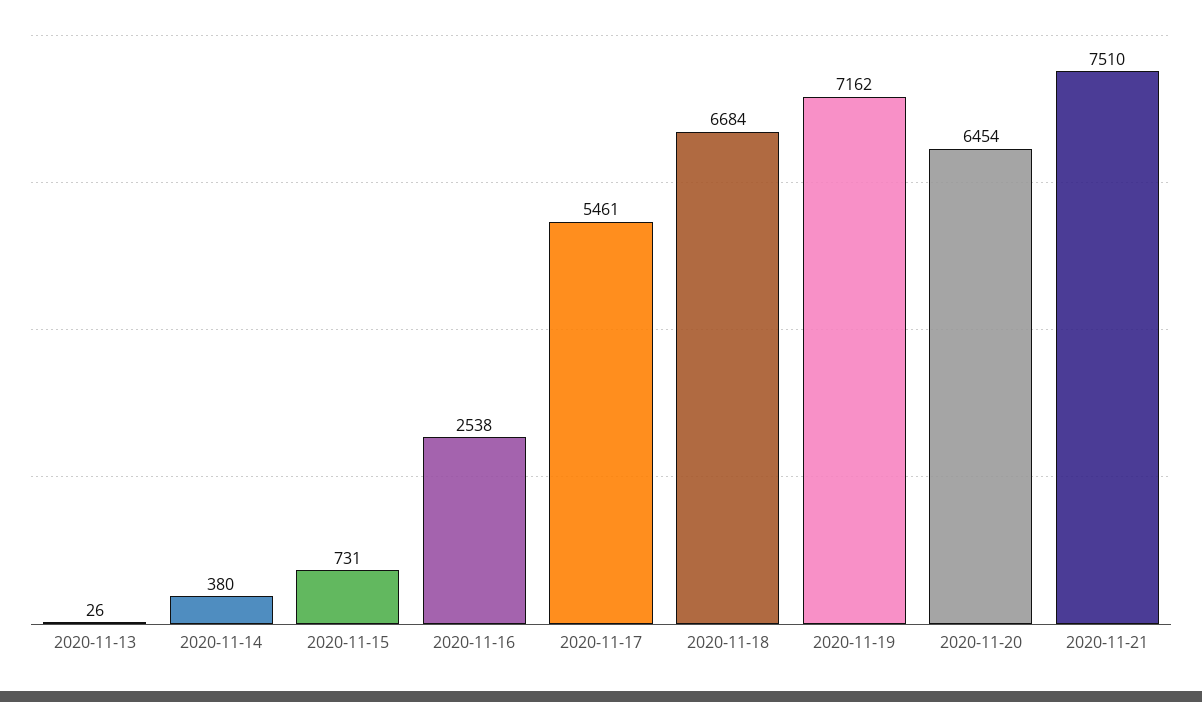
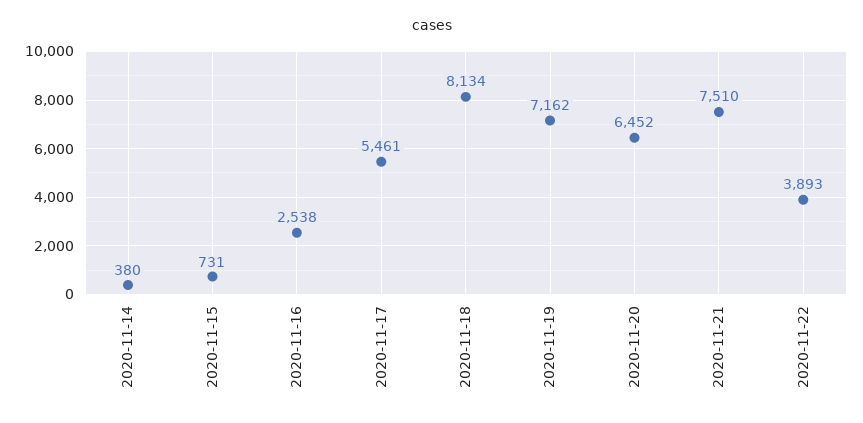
2020-11-13: 26 -> none
2020-11-18: 6684 -> 8134
2020-11-20: 6454 -> 6452
2020-11-22: none -> 3893

